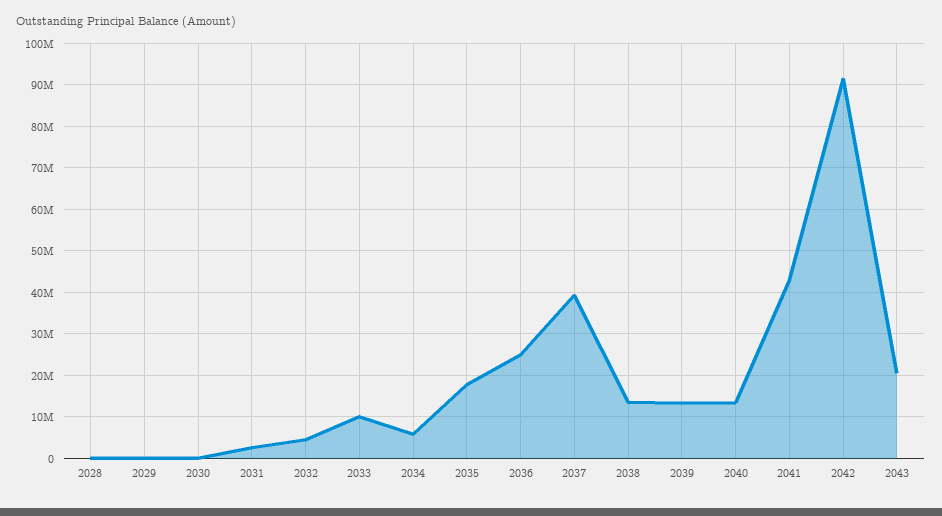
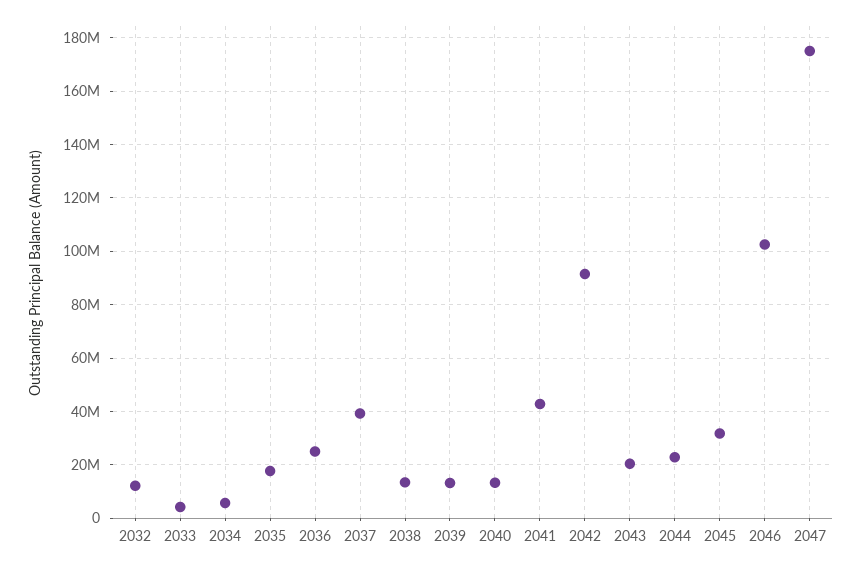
2028: 0 -> none
2029: 0 -> none
2030: 0 -> none
2031: 2000000 -> none
2032: 4000000 -> 12500000
2033: 10000000 -> 5000000
2044: none -> 22500000
2045: none -> 32500000
2046: none -> 102500000
2047: none -> 175000000

